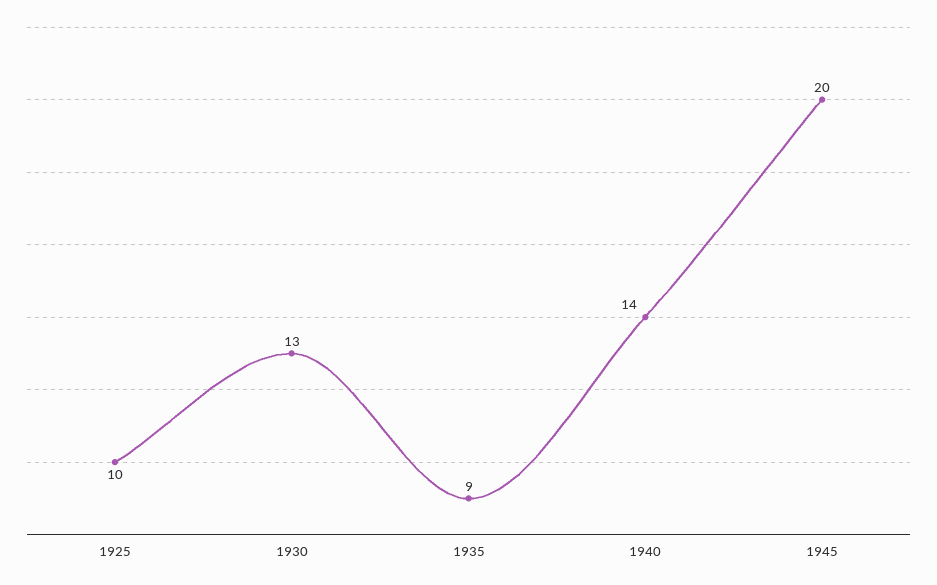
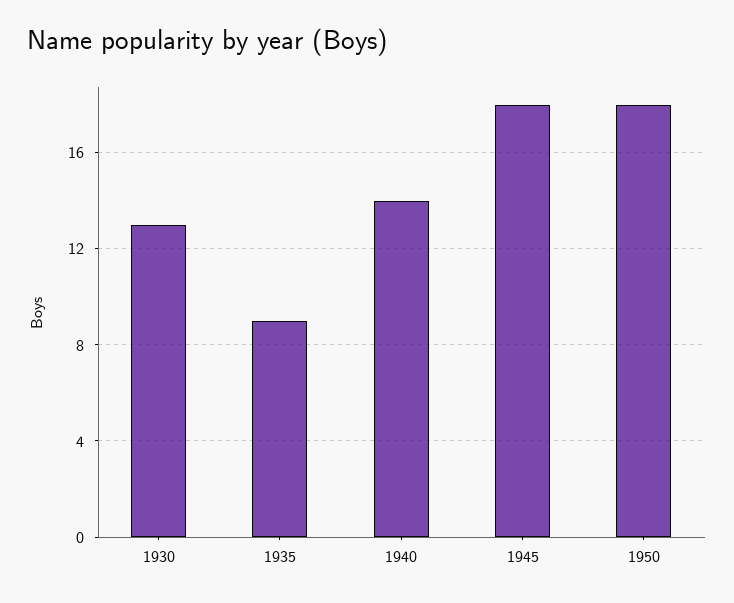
1925: 10 -> none
1945: 20 -> 18
1950: none -> 18

